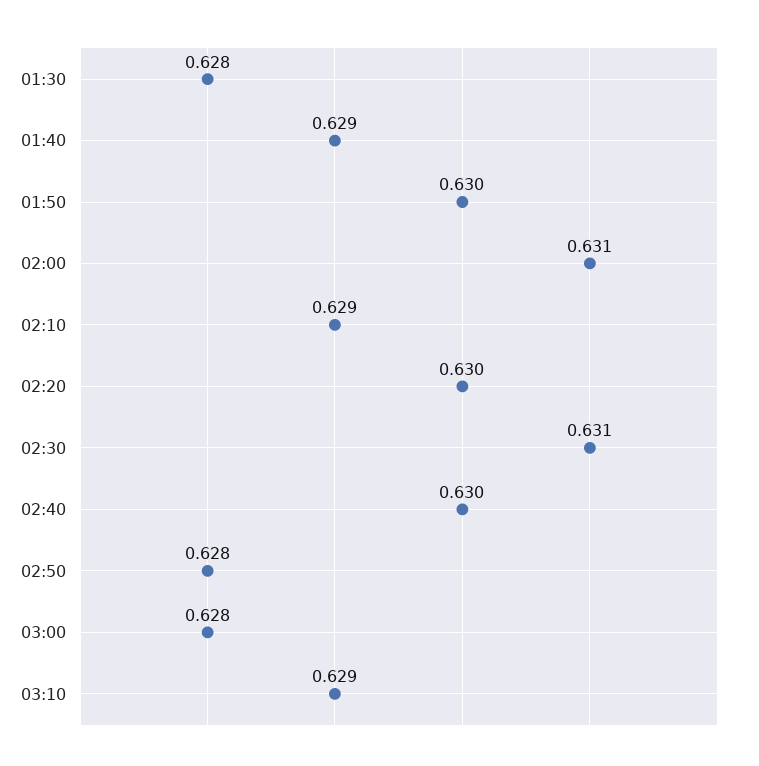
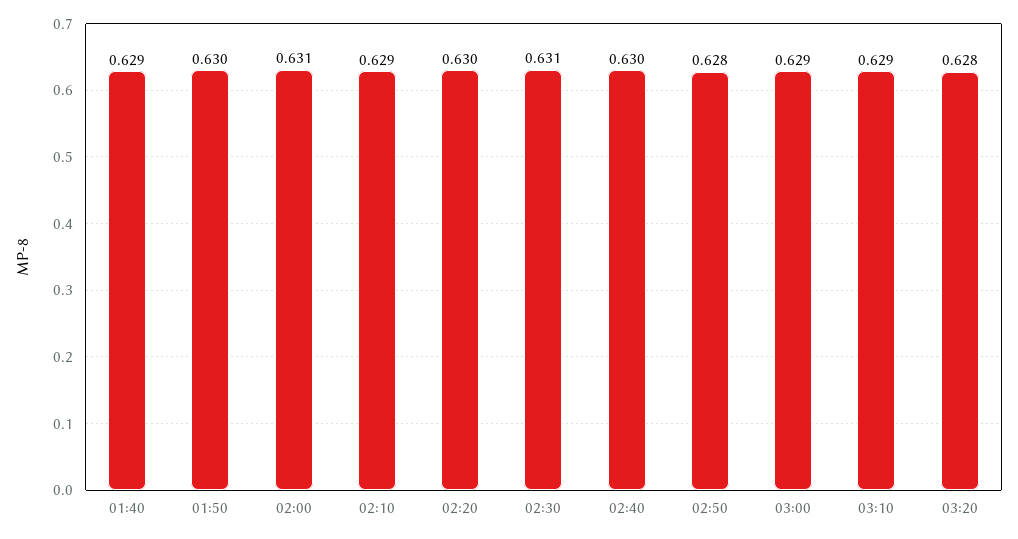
01:30: 0.628 -> none
03:00: 0.628 -> 0.629
03:20: none -> 0.628

